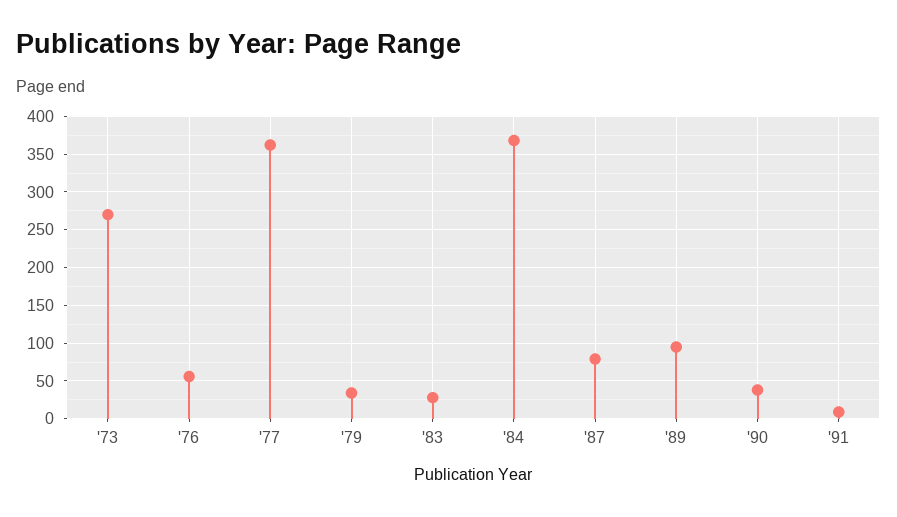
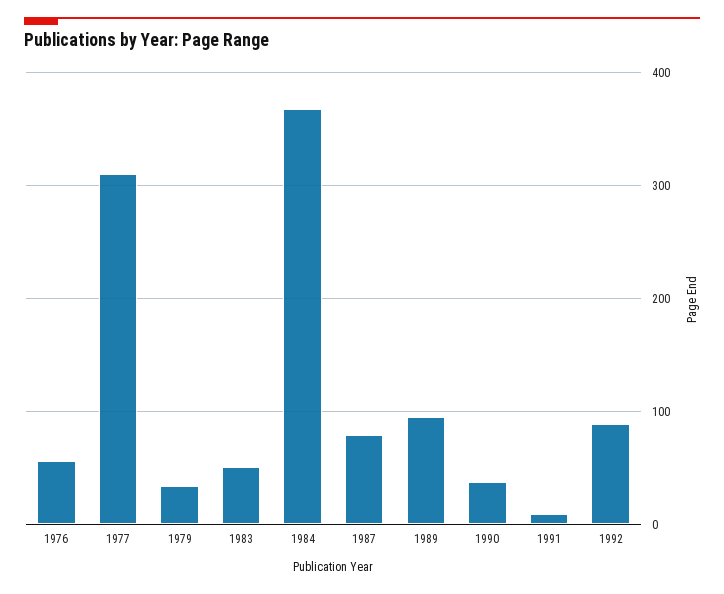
'73: 270 -> none
'77: 360 -> 310
'83: 30 -> 50
1992: none -> 90

